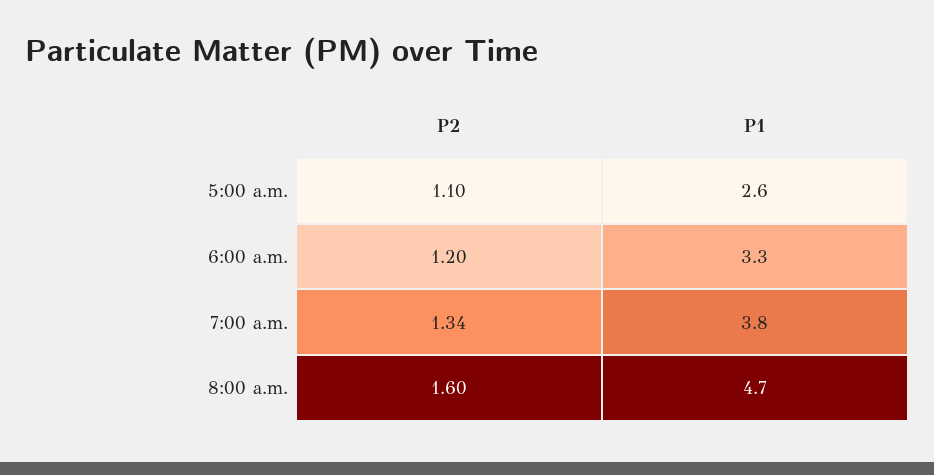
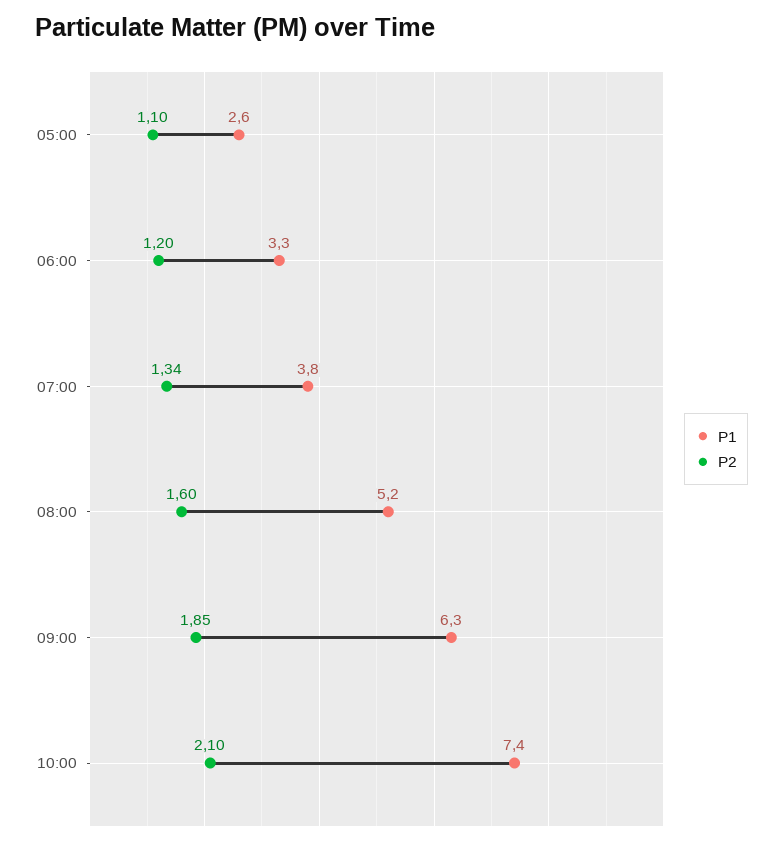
P1, 8:00 a.m.: 4.7 -> 5.2
P1, 09:00: none -> 6.3
P2, 09:00: none -> 1.85
P1, 10:00: none -> 7.4
P2, 10:00: none -> 2.1

